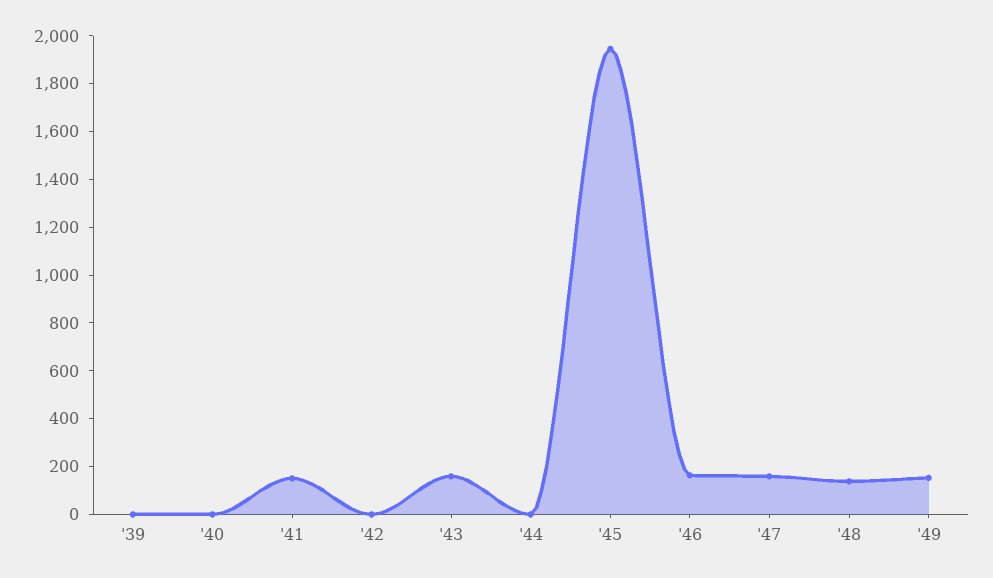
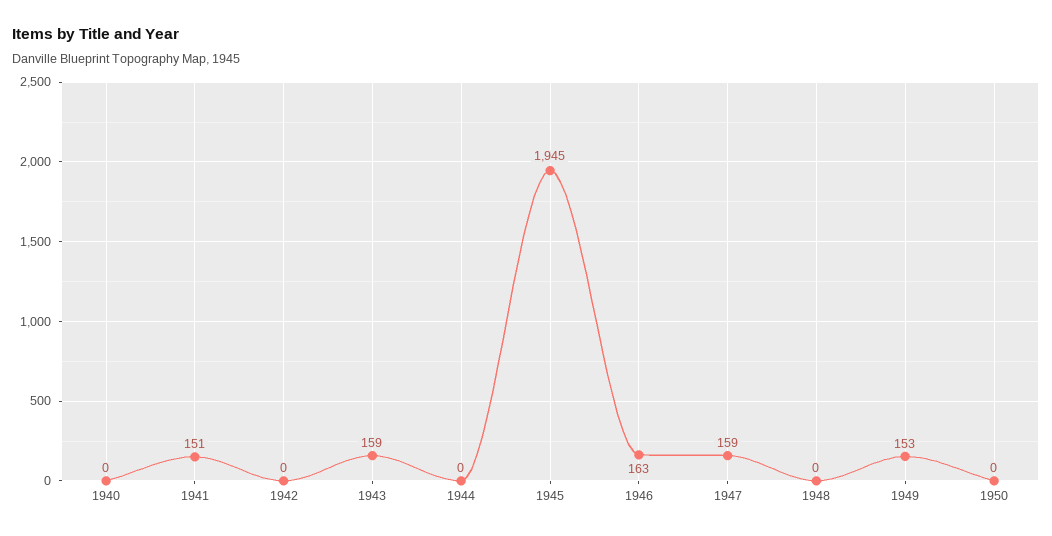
'39: 0 -> none
'48: 150 -> 0
1950: none -> 0

